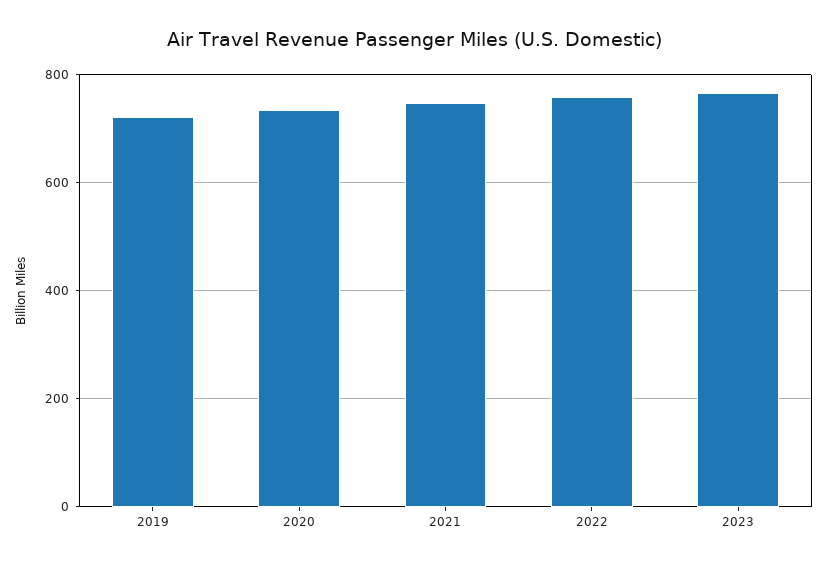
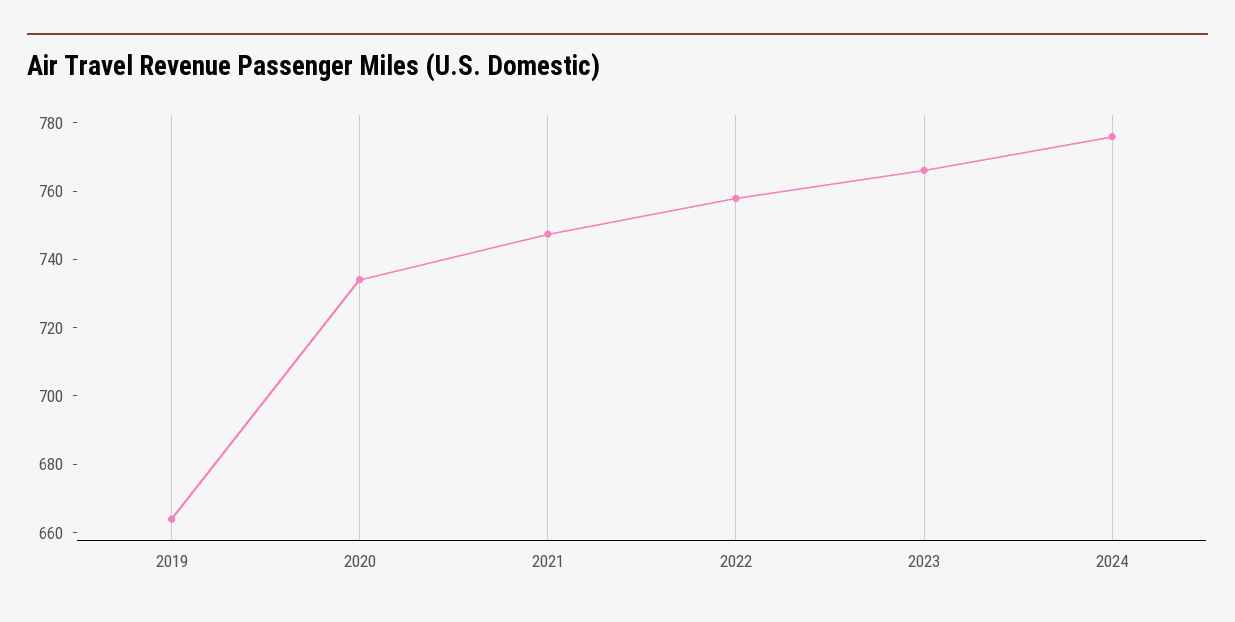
2019: 720 -> 665
2024: none -> 775

